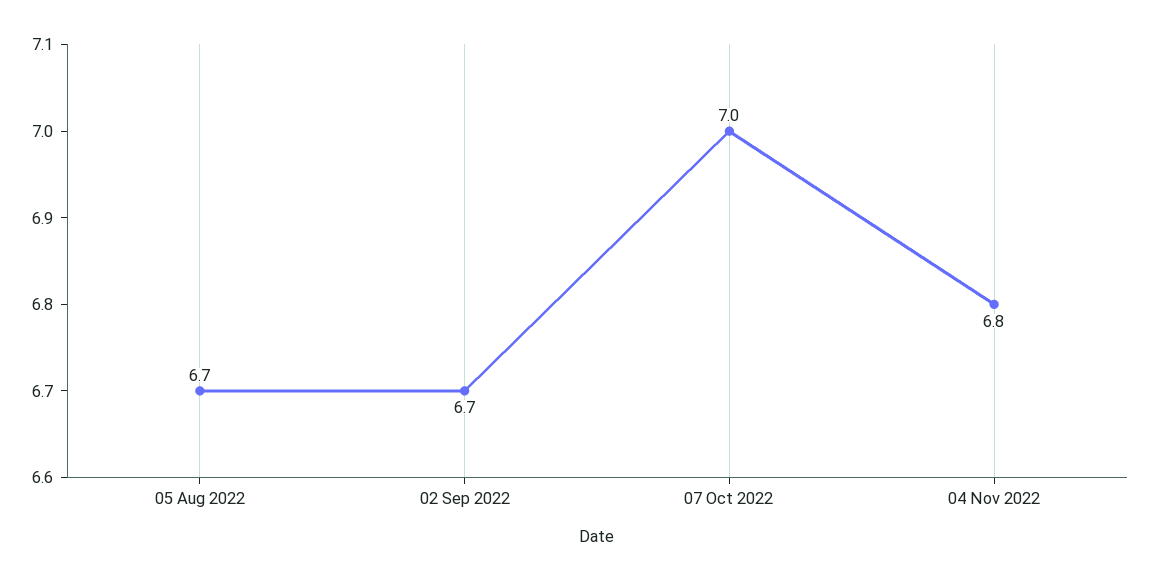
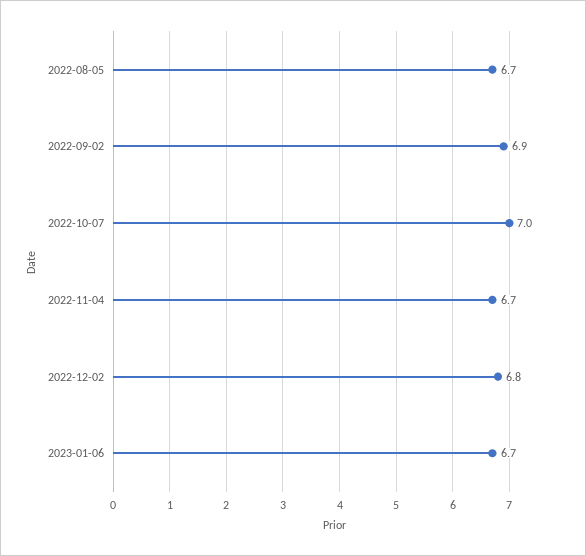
02 Sep 2022: 6.7 -> 6.9
04 Nov 2022: 6.8 -> 6.7
2022-12-02: none -> 6.8
2023-01-06: none -> 6.7

